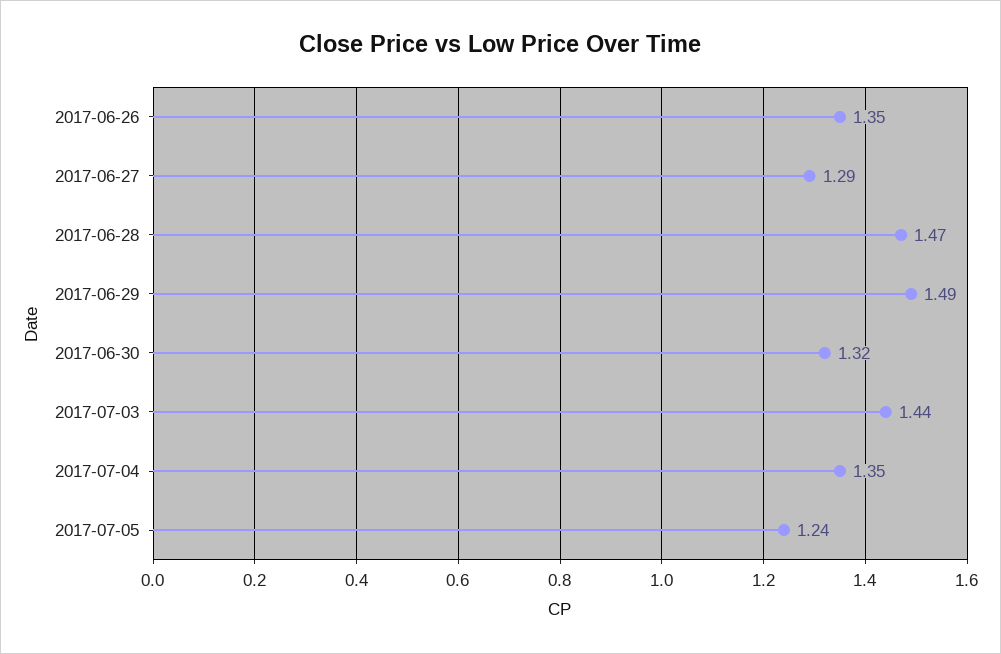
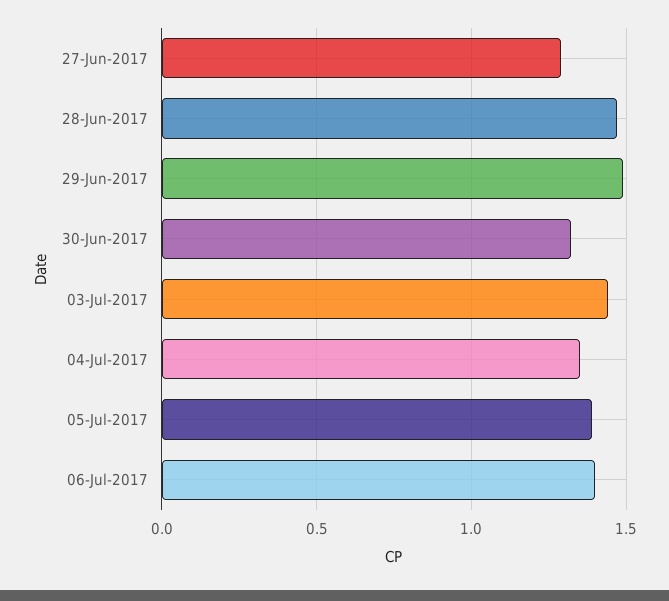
2017-06-26: 1.35 -> none
2017-07-05: 1.24 -> 1.4
06-Jul-2017: none -> 1.4

